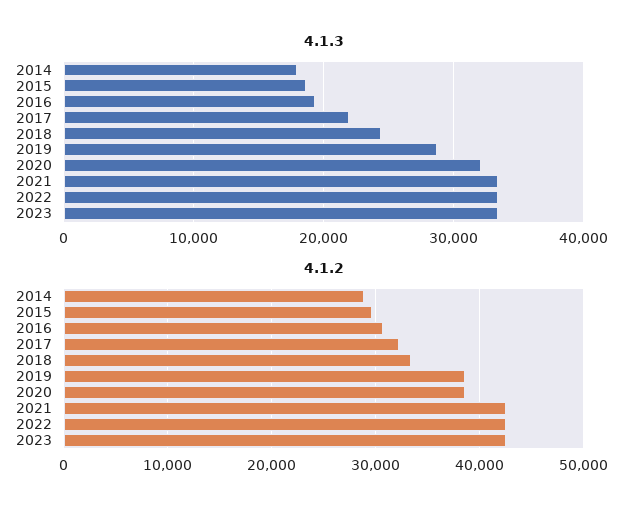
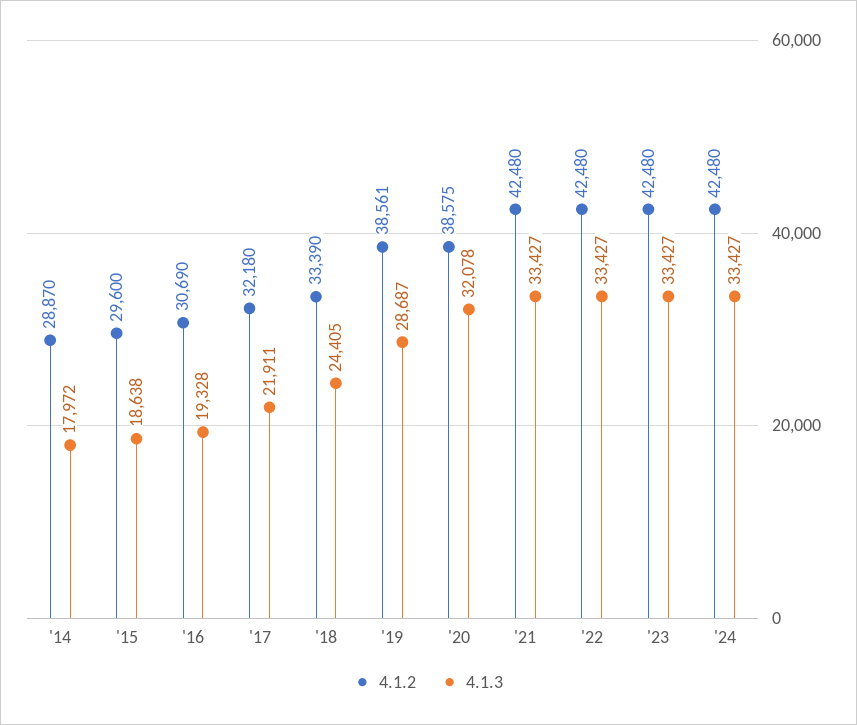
4.1.2, '24: none -> 42480
4.1.3, '24: none -> 33427

